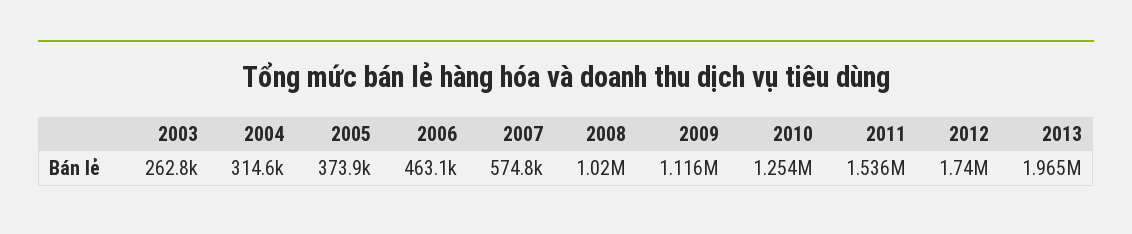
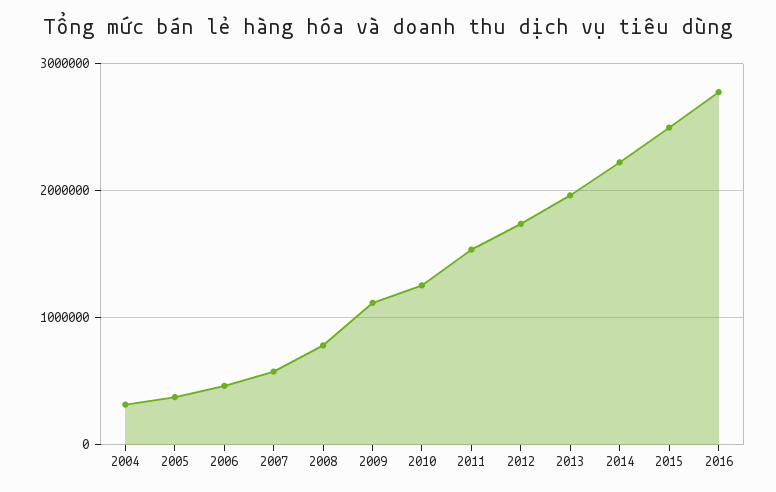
2003: 262800 -> none
2008: 1020000 -> 800000
2014: none -> 2200000
2015: none -> 2500000
2016: none -> 2800000

